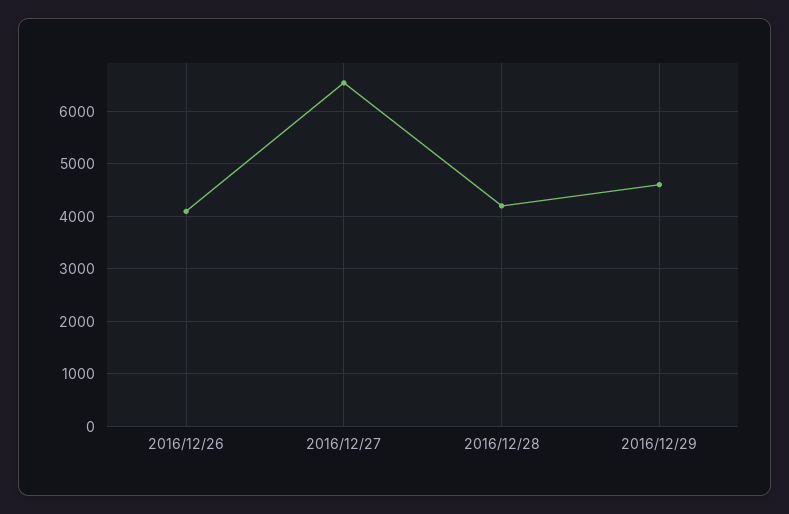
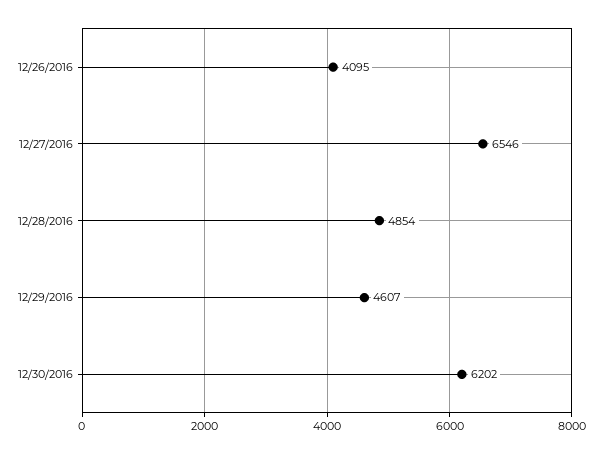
2016/12/28: 4200 -> 4854
12/30/2016: none -> 6202

